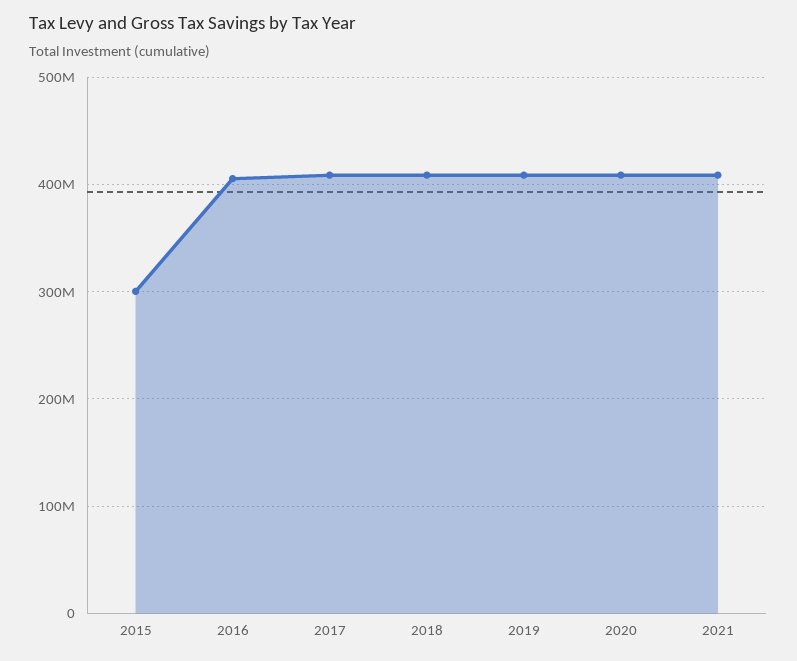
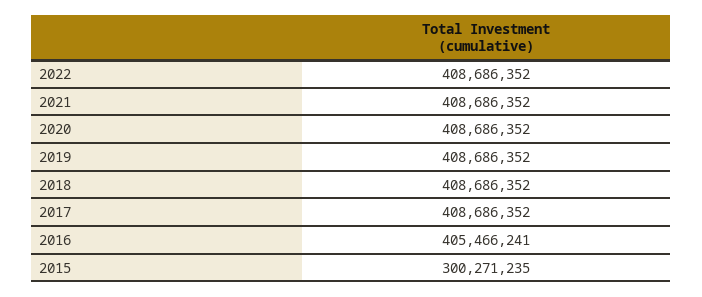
2022: none -> 408686352

